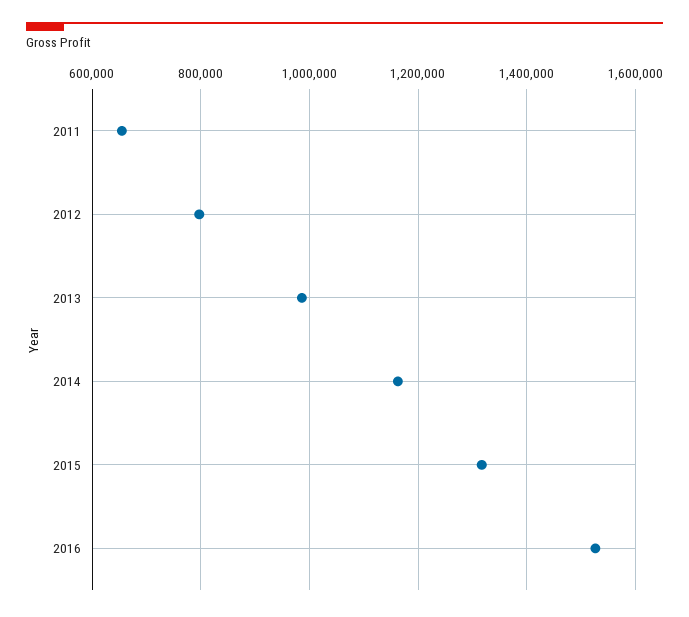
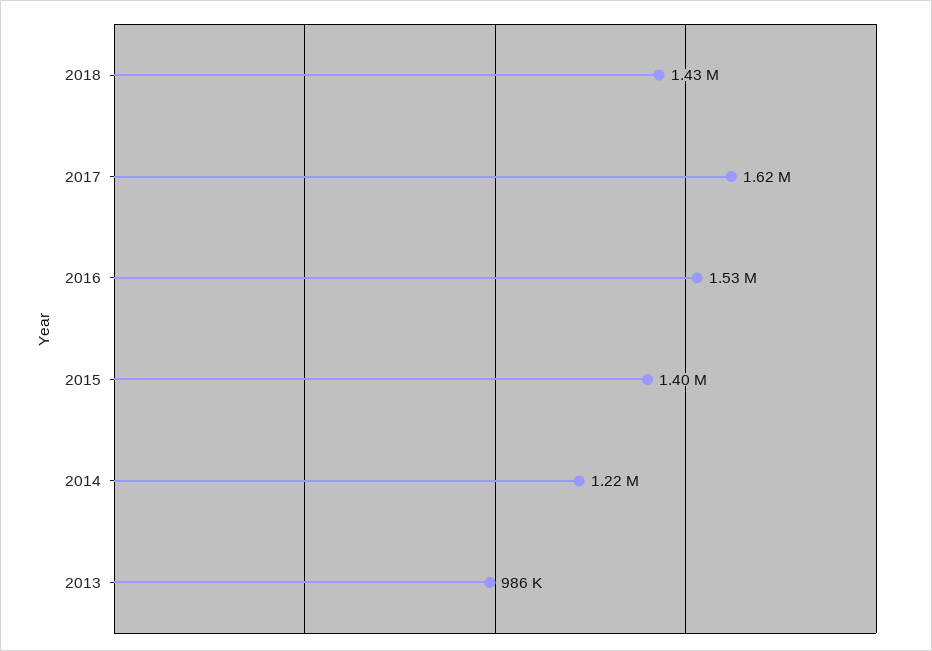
2011: 660000 -> none
2012: 800000 -> none
2014: 1160000 -> 1220000
2015: 1320000 -> 1400000
2018: none -> 1430000
2017: none -> 1620000

